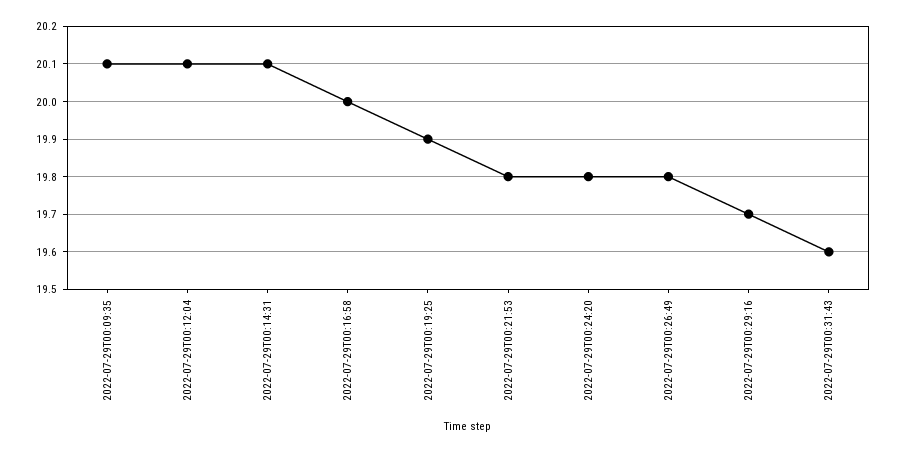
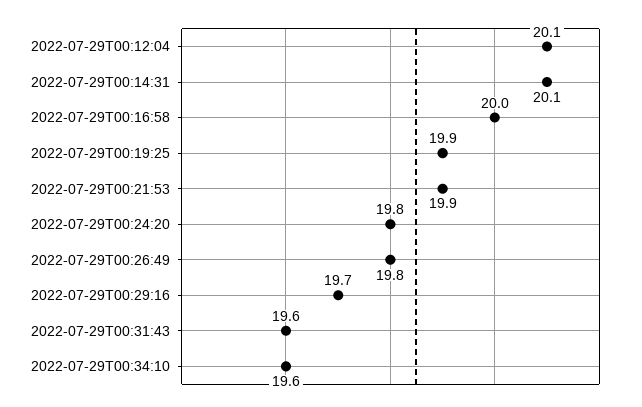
2022-07-29T00:09:35: 20.1 -> none
2022-07-29T00:21:53: 19.8 -> 19.9
2022-07-29T00:34:10: none -> 19.6

